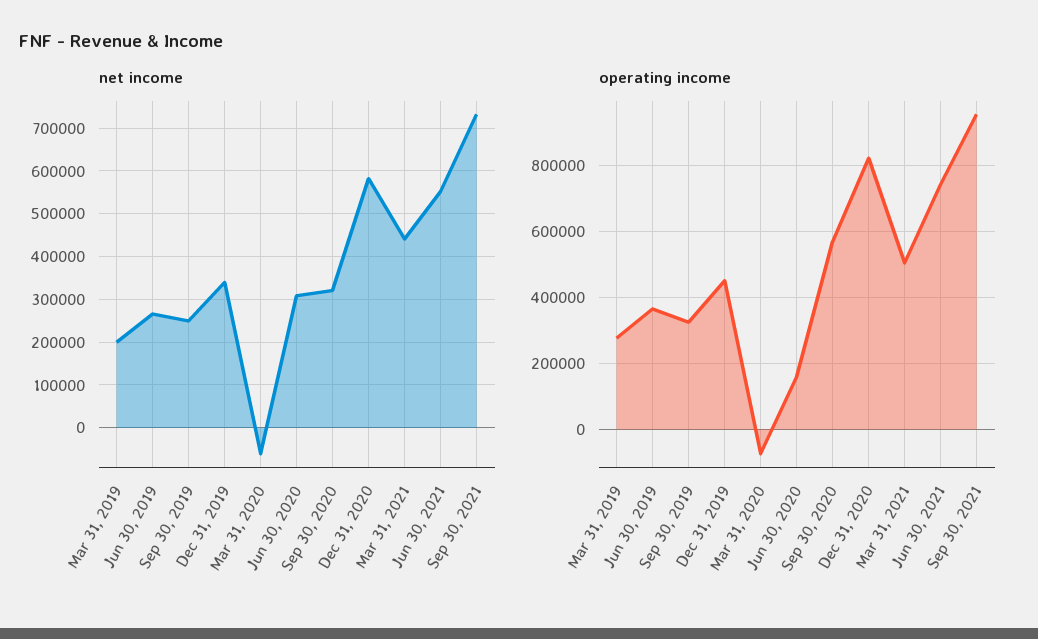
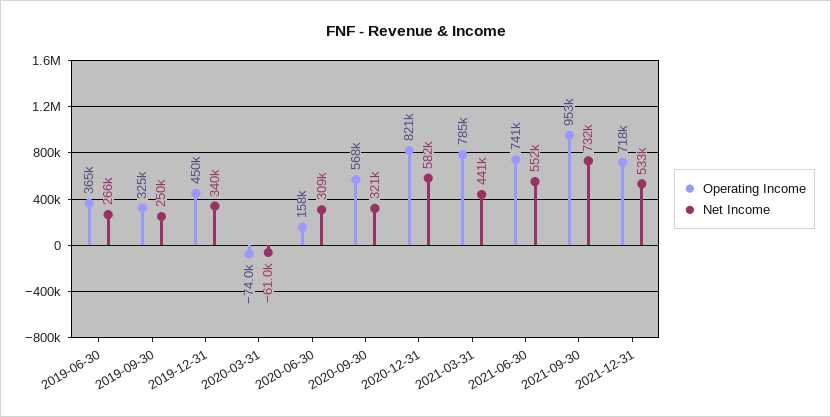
net income, Mar 31, 2019: 200000 -> none
operating income, Mar 31, 2019: 280000 -> none
operating income, Mar 31, 2021: 500000 -> 785000
operating income, 2021-12-31: none -> 718000
net income, 2021-12-31: none -> 533000

